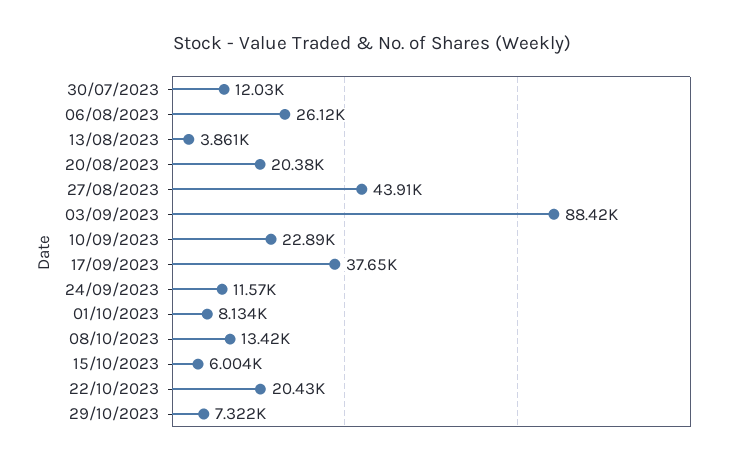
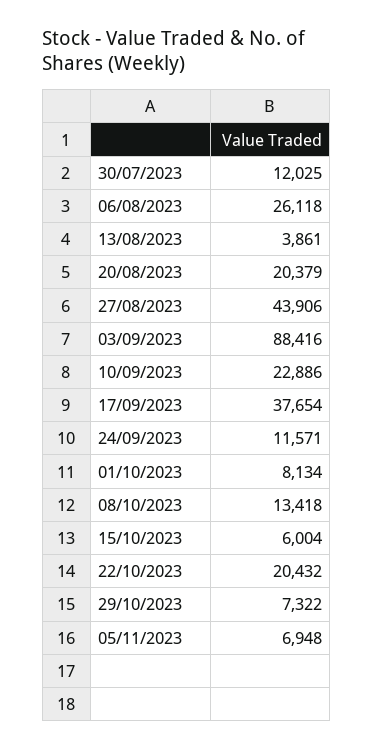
05/11/2023: none -> 6948

